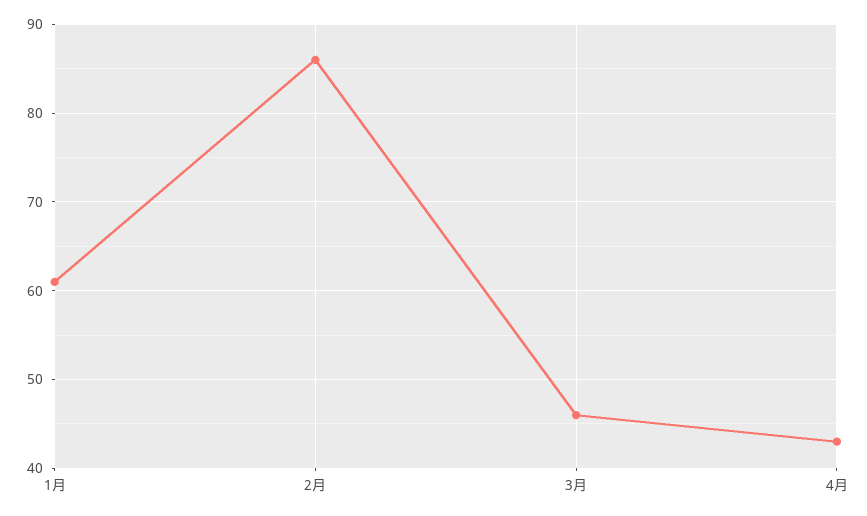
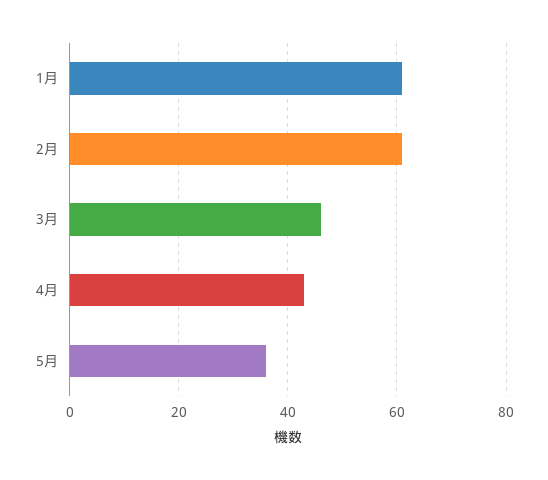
2月: 86 -> 60
5月: none -> 35

